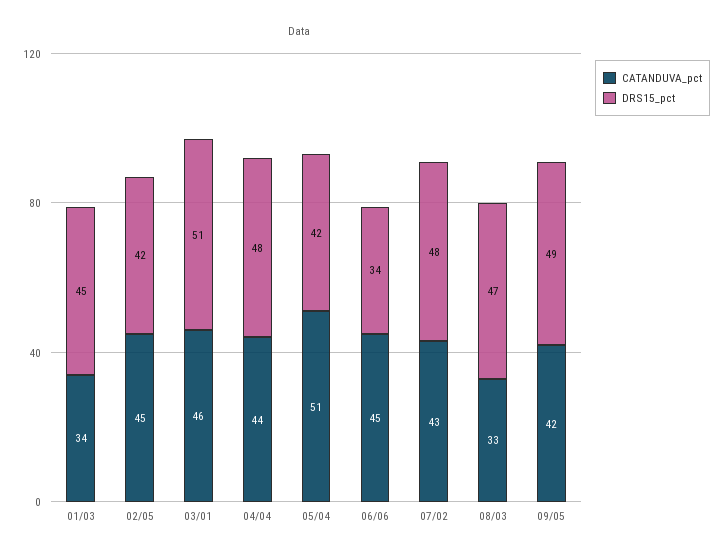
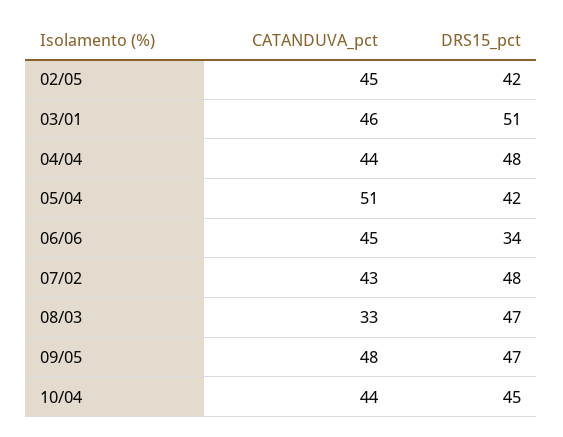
CATANDUVA_pct, 01/03: 34 -> none
DRS15_pct, 01/03: 45 -> none
CATANDUVA_pct, 09/05: 42 -> 48
DRS15_pct, 09/05: 49 -> 47
CATANDUVA_pct, 10/04: none -> 44
DRS15_pct, 10/04: none -> 45

